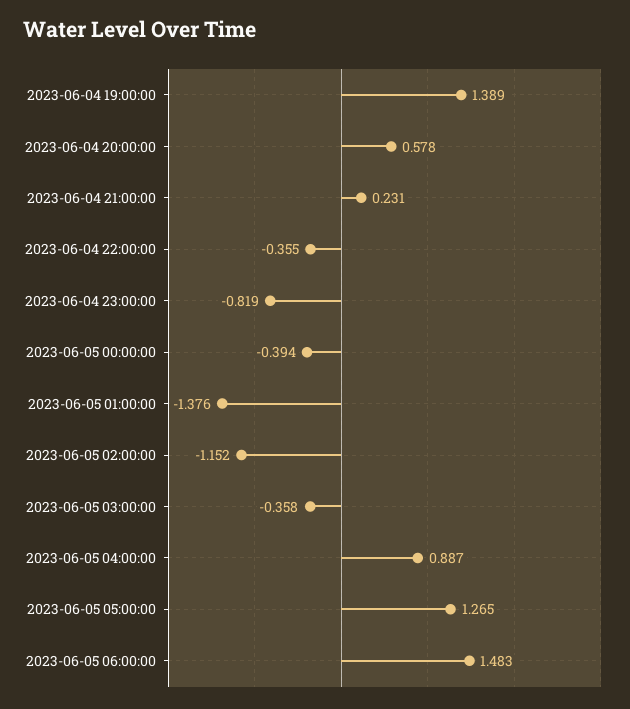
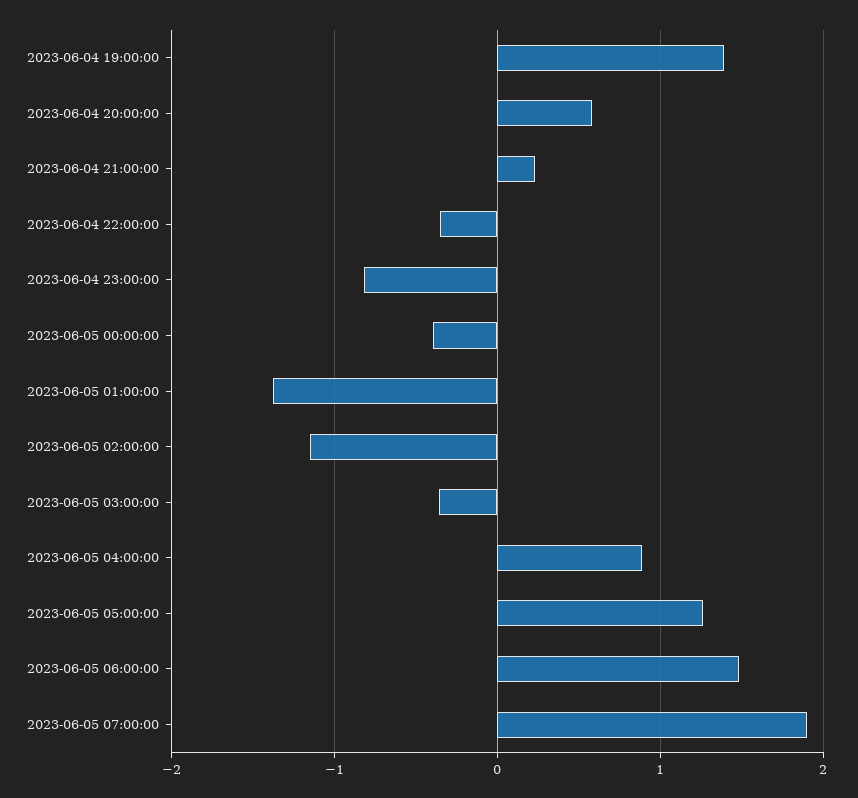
2023-06-05 07:00:00: none -> 1.9

